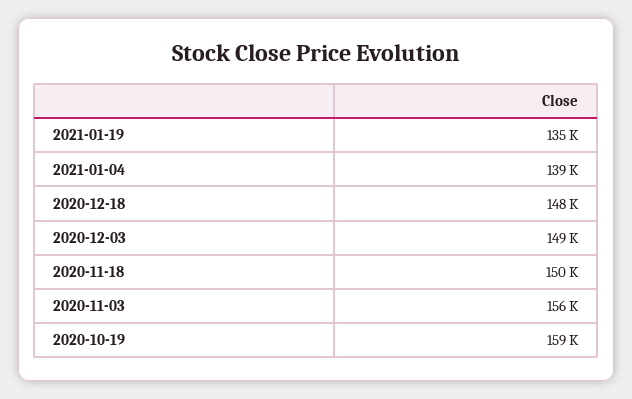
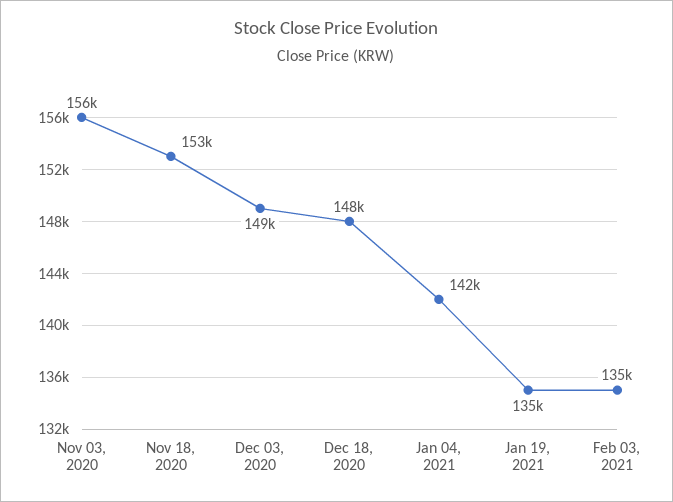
2021-01-04: 139000 -> 142000
2020-11-18: 150000 -> 153000
2020-10-19: 159000 -> none
Feb 03, 2021: none -> 135000

